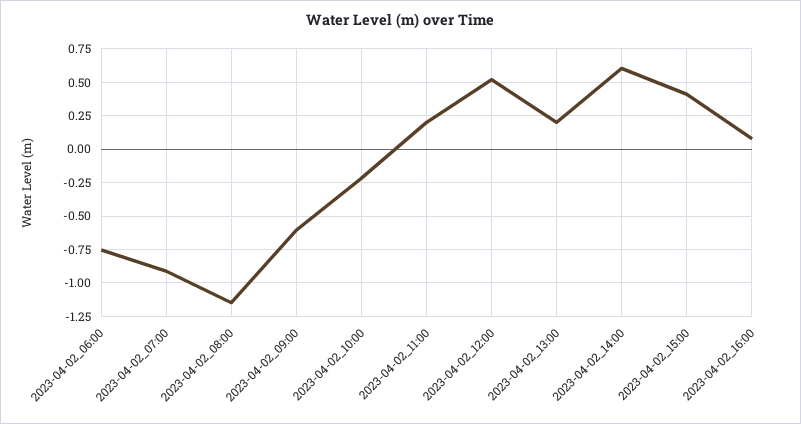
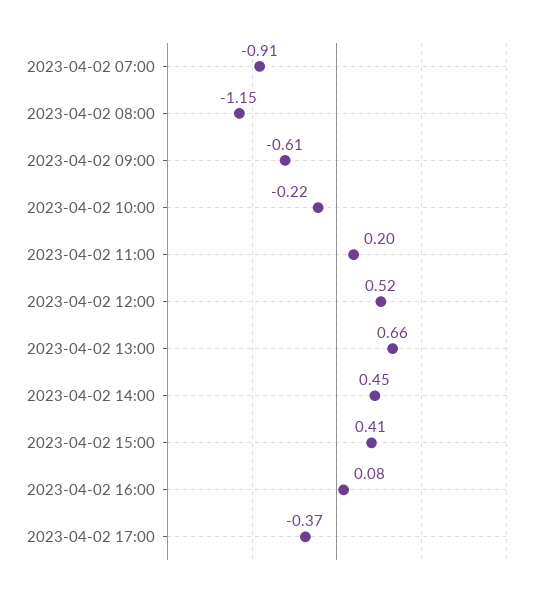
2023-04-02_06:00: -0.75 -> none
2023-04-02_13:00: 0.2 -> 0.66
2023-04-02_14:00: 0.6 -> 0.45
2023-04-02 17:00: none -> -0.37

